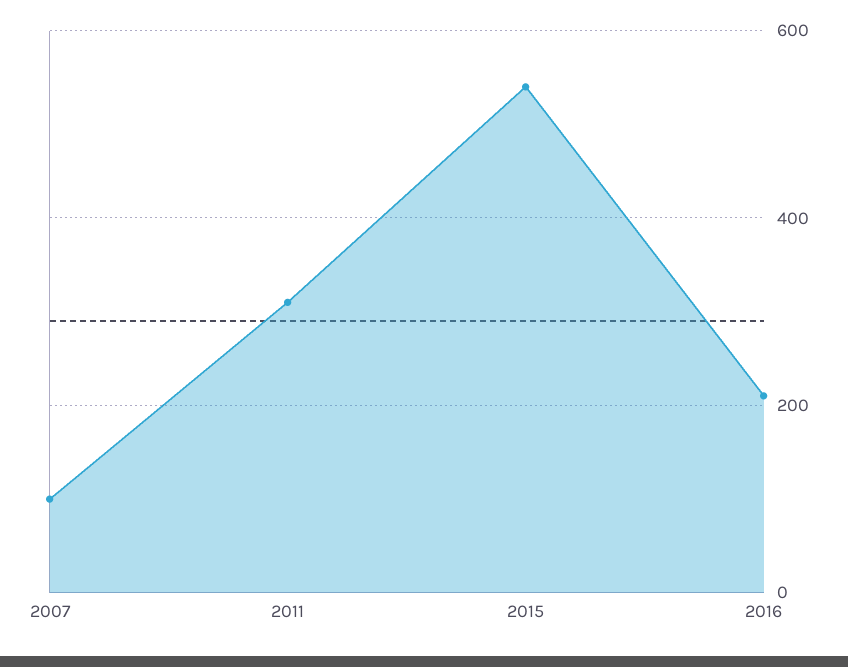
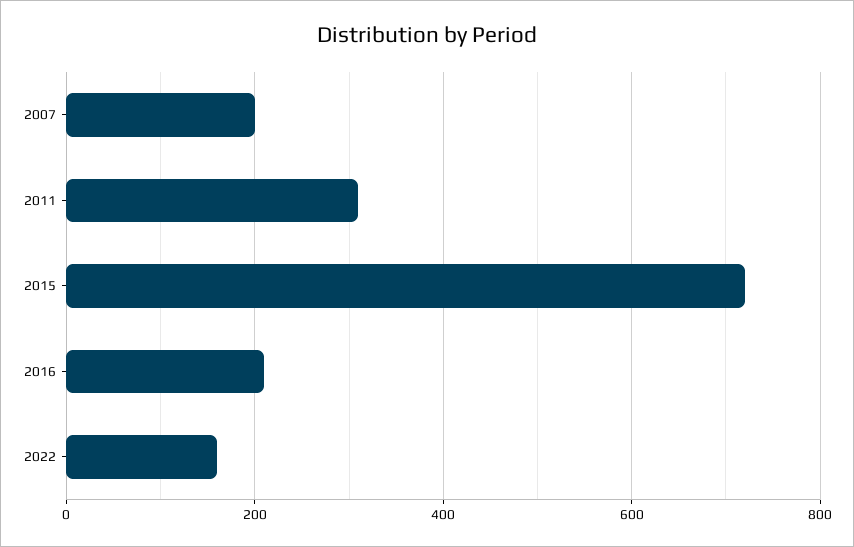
2007: 100 -> 200
2015: 540 -> 720
2022: none -> 160

